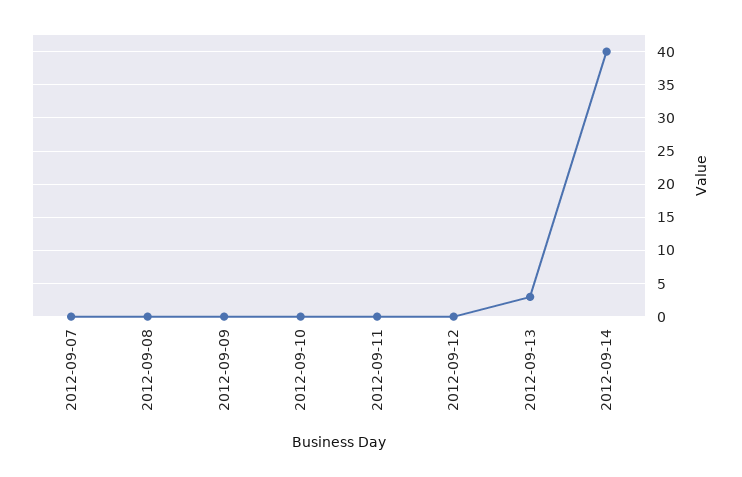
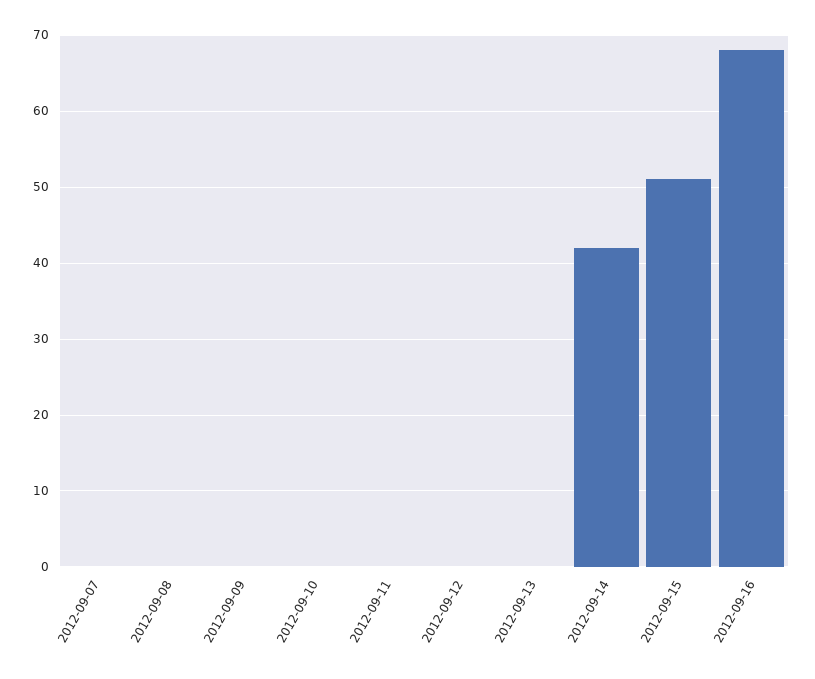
2012-09-13: 3 -> 0
2012-09-14: 40 -> 42
2012-09-15: none -> 51
2012-09-16: none -> 68

